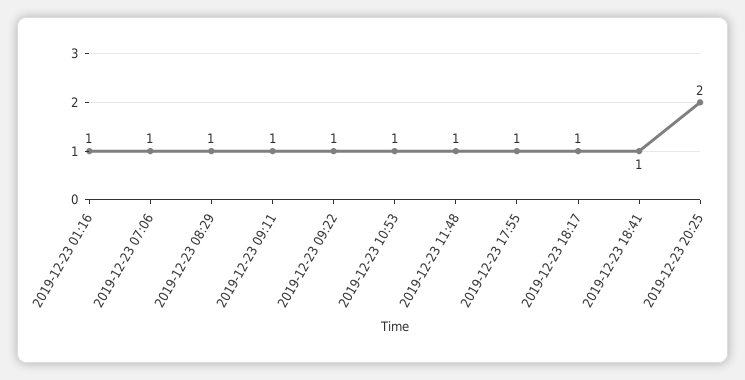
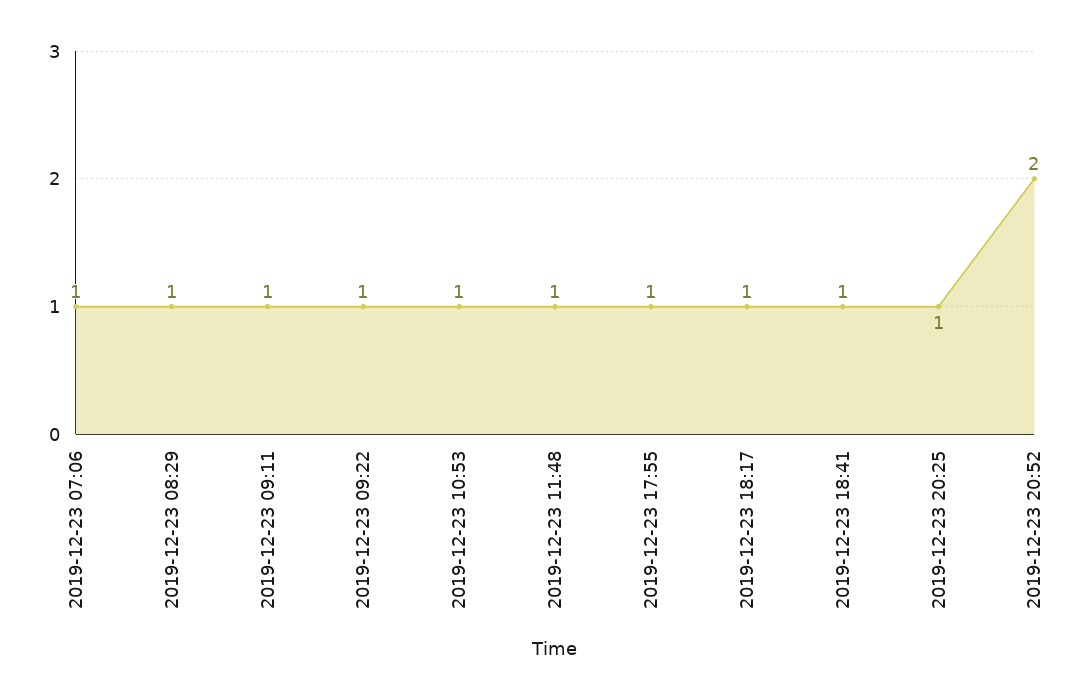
2019-12-23 01:16: 1 -> none
2019-12-23 20:25: 2 -> 1
2019-12-23 20:52: none -> 2

